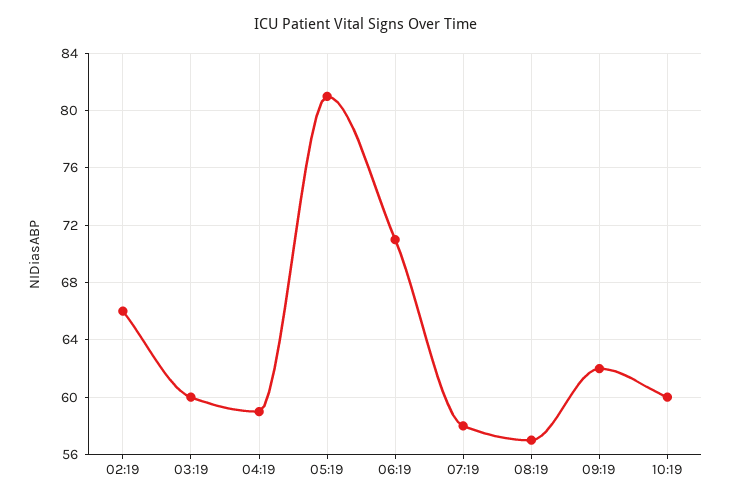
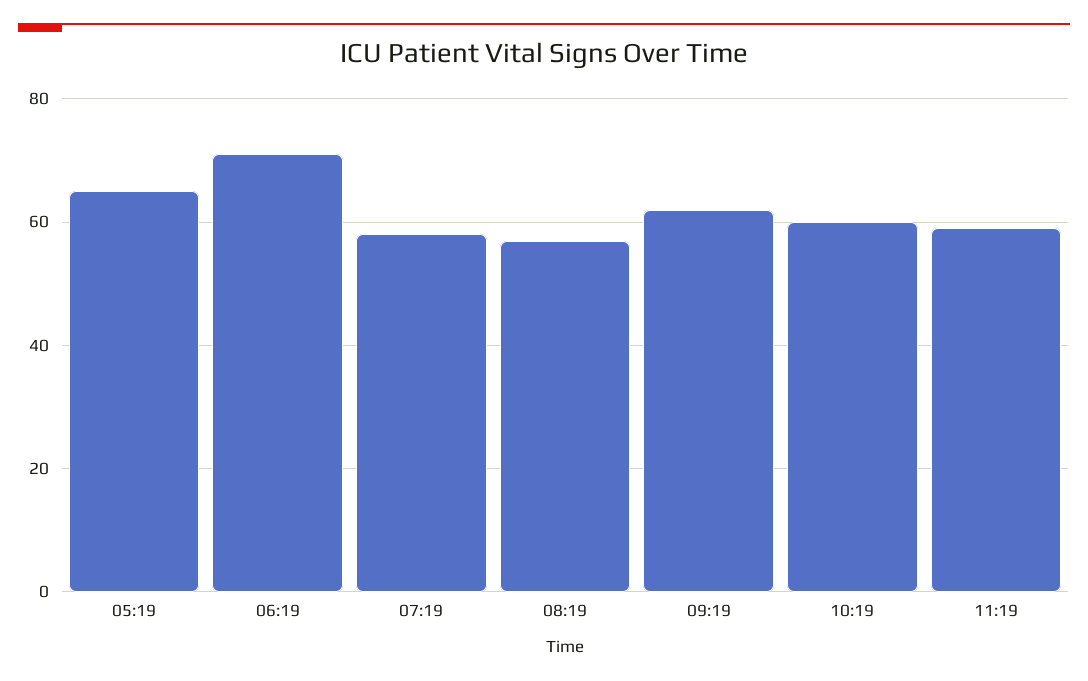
02:19: 66 -> none
03:19: 60 -> none
04:19: 59 -> none
05:19: 81 -> 65
11:19: none -> 60

